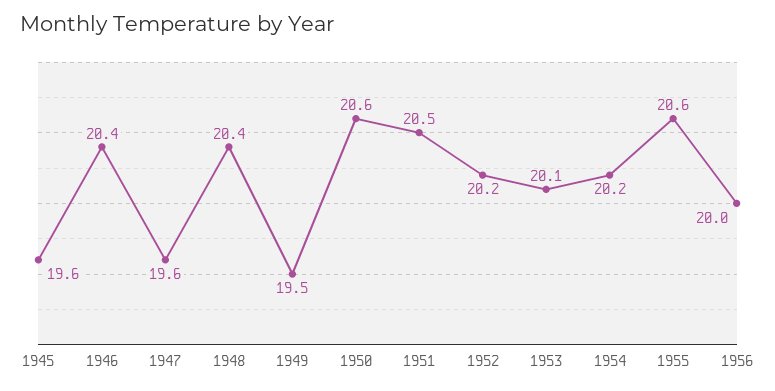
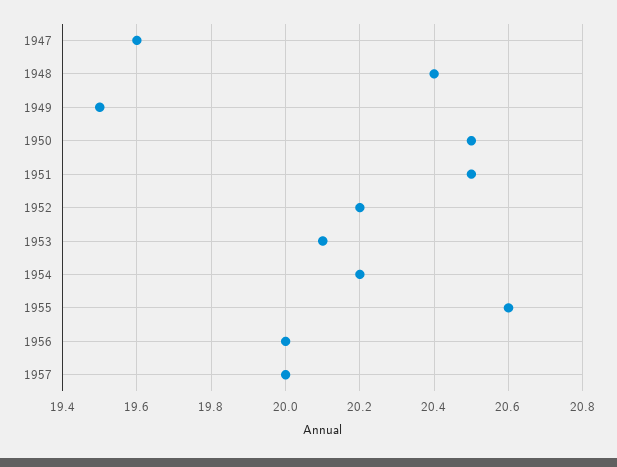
1945: 19.6 -> none
1946: 20.4 -> none
1950: 20.6 -> 20.5
1957: none -> 20

